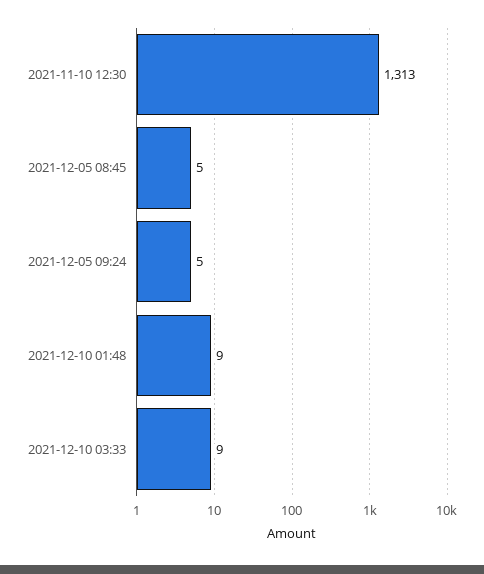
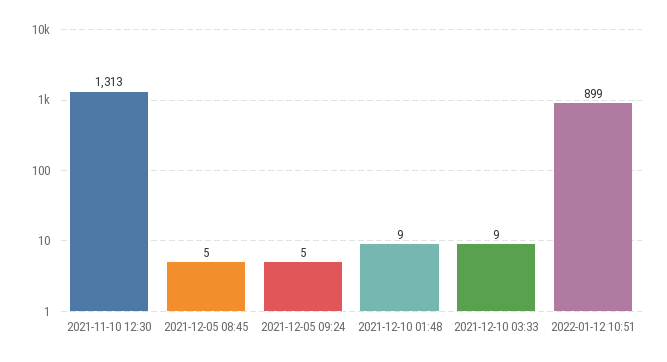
2022-01-12 10:51: none -> 899

